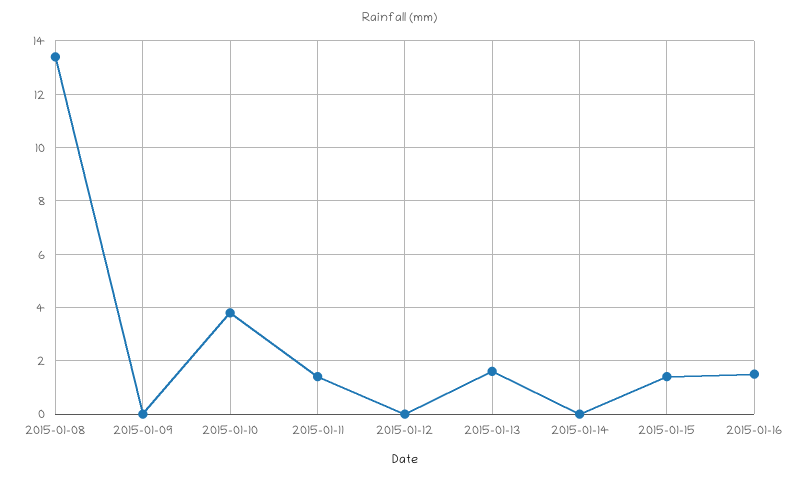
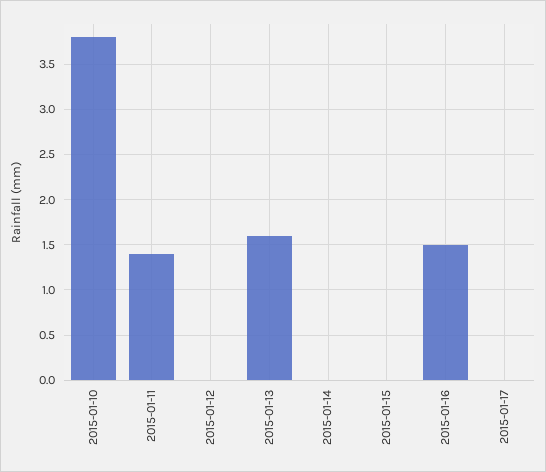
2015-01-08: 13.5 -> none
2015-01-09: 0 -> none
2015-01-15: 1.5 -> 0
2015-01-17: none -> 0

